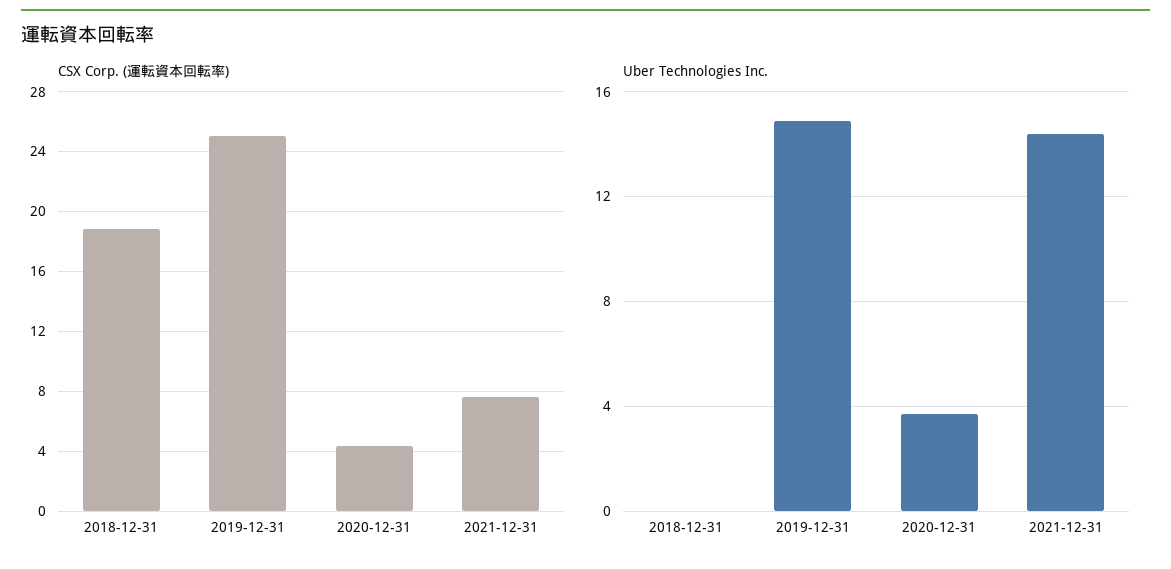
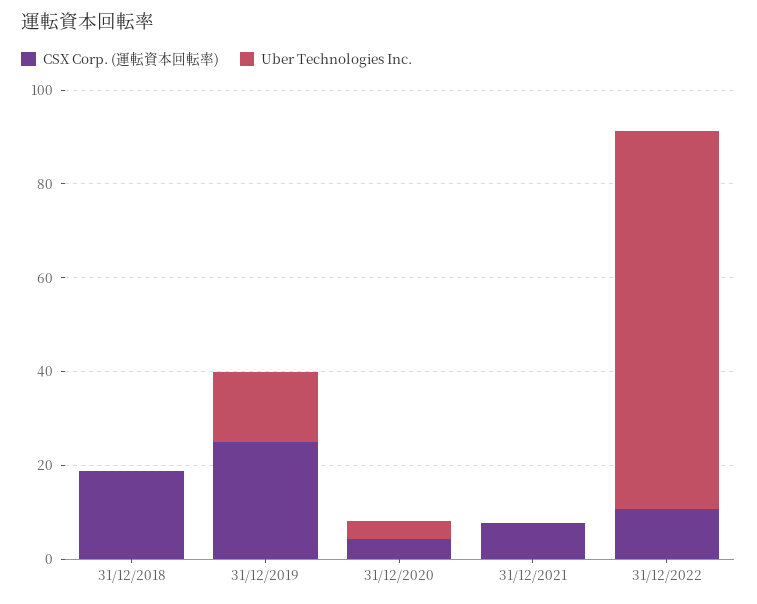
Uber Technologies Inc., 2021-12-31: 14.5 -> 0
CSX Corp. (運転資本回転率), 31/12/2022: none -> 10
Uber Technologies Inc., 31/12/2022: none -> 80

